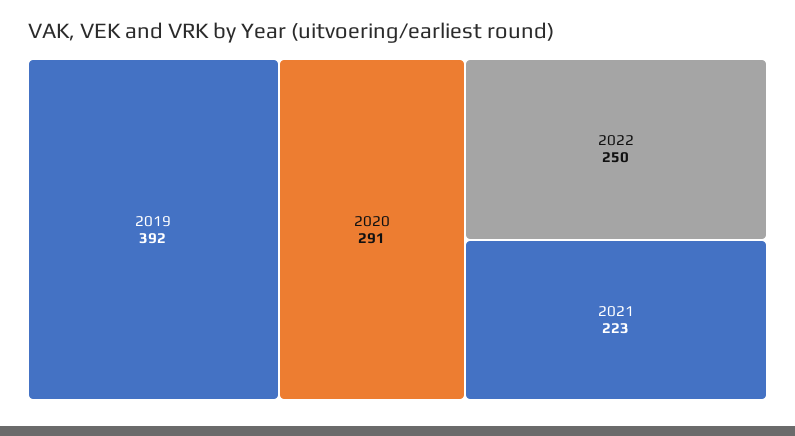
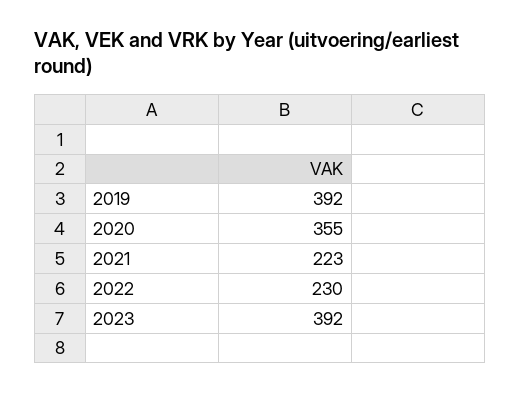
2020: 291 -> 355
2022: 250 -> 230
2023: none -> 392

